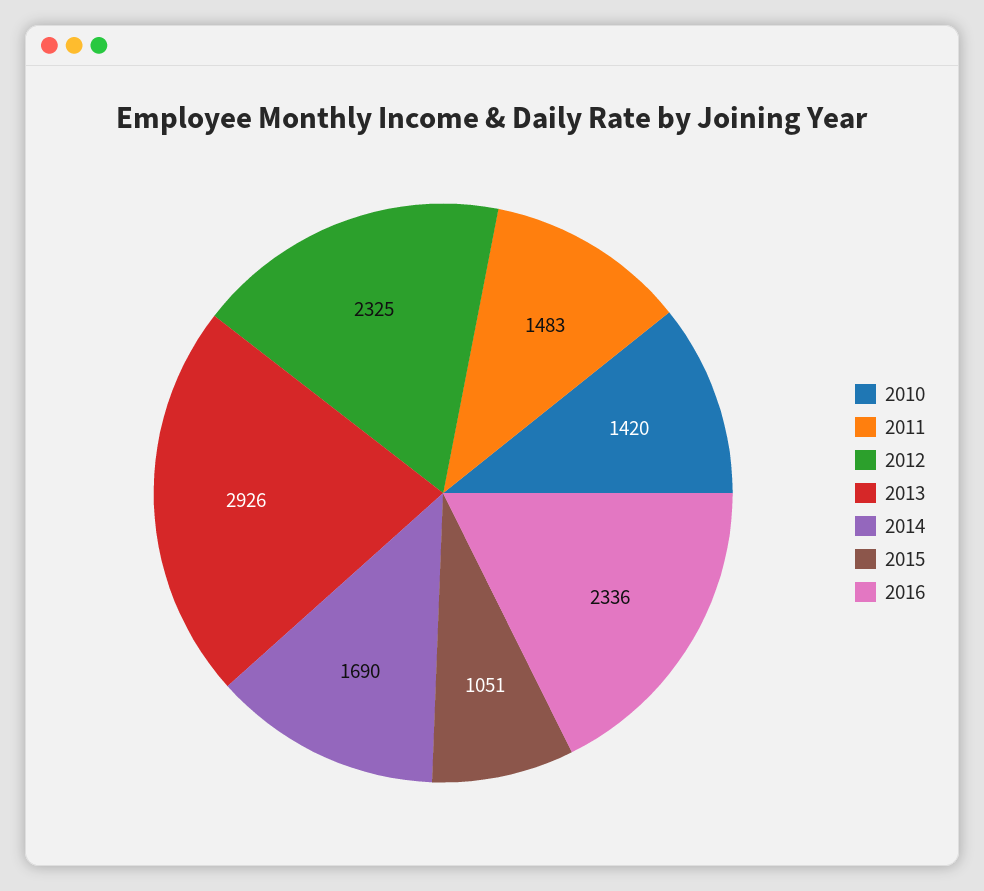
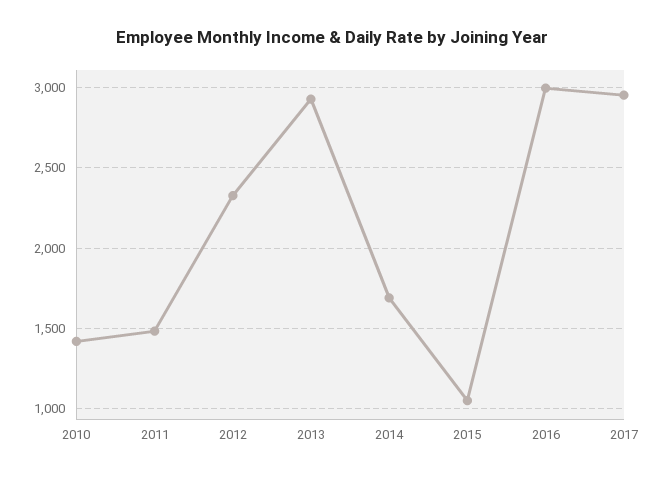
2016: 2336 -> 3000
2017: none -> 2950

